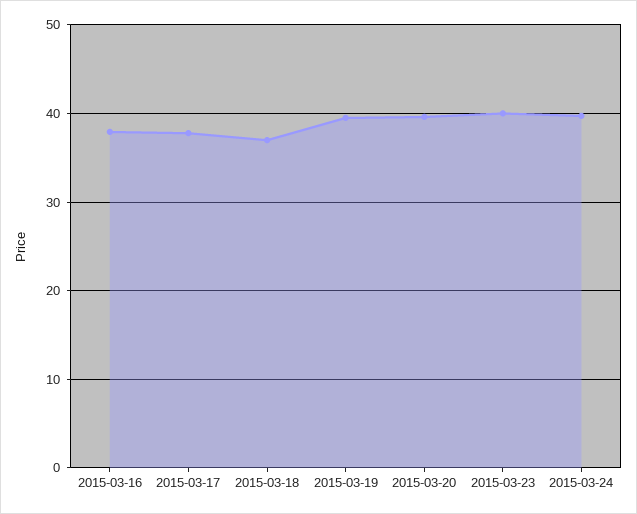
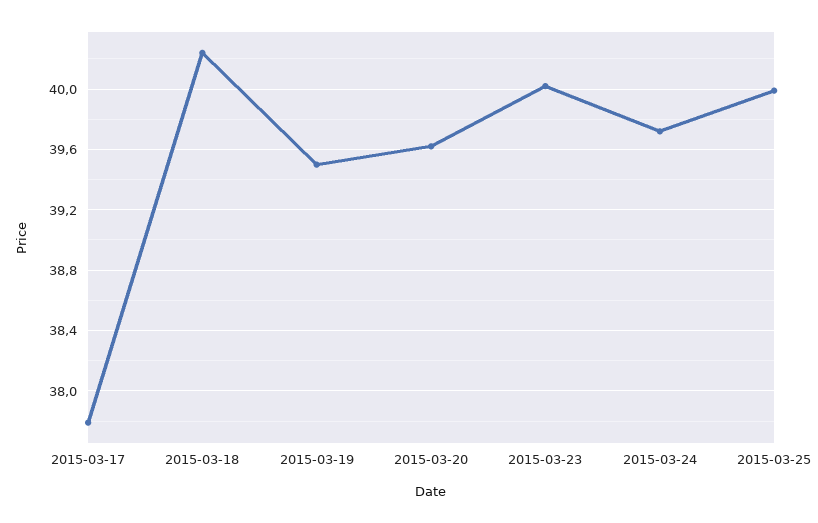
2015-03-16: 38 -> none
2015-03-18: 37 -> 40.25
2015-03-25: none -> 40

